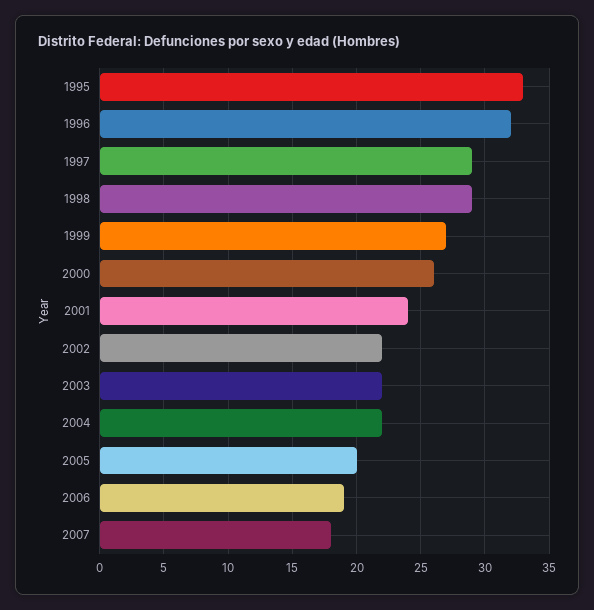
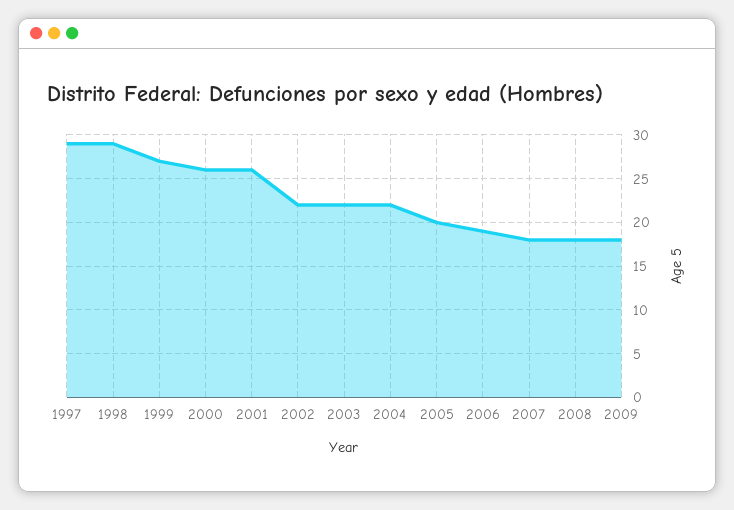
1995: 33 -> none
1996: 32 -> none
2001: 24 -> 26
2008: none -> 18
2009: none -> 18

